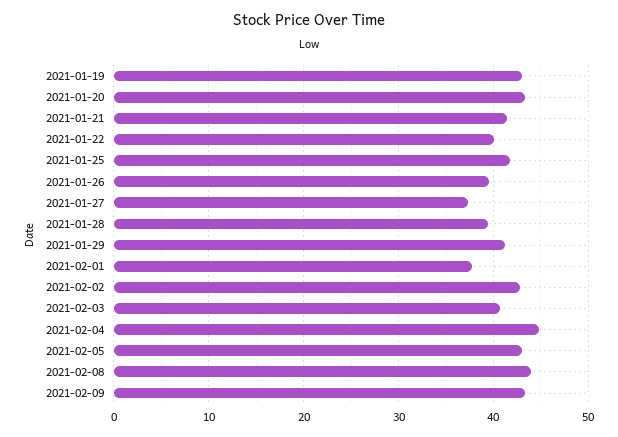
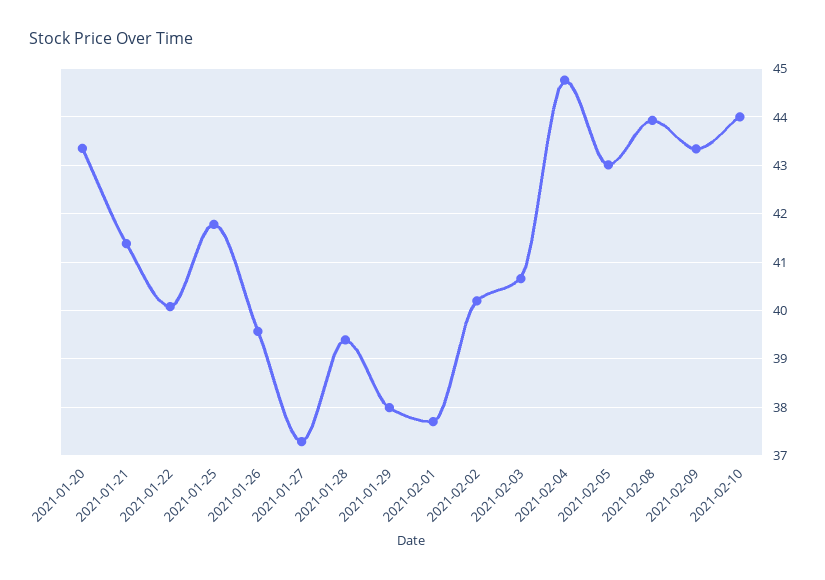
2021-01-19: 43 -> none
2021-01-29: 41 -> 38
2021-02-02: 43 -> 40.2
2021-02-10: none -> 44

